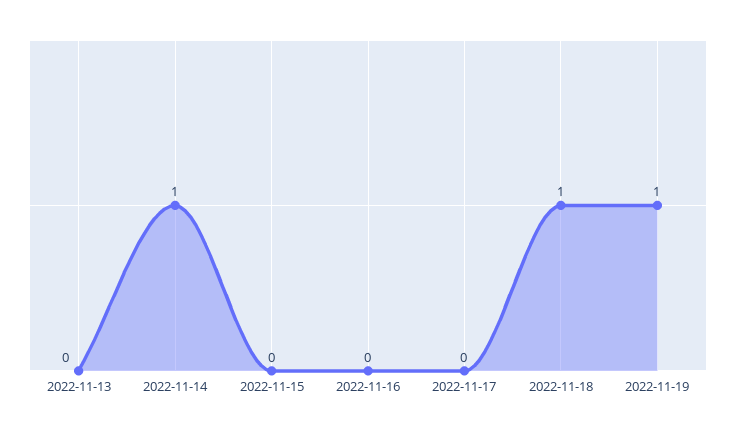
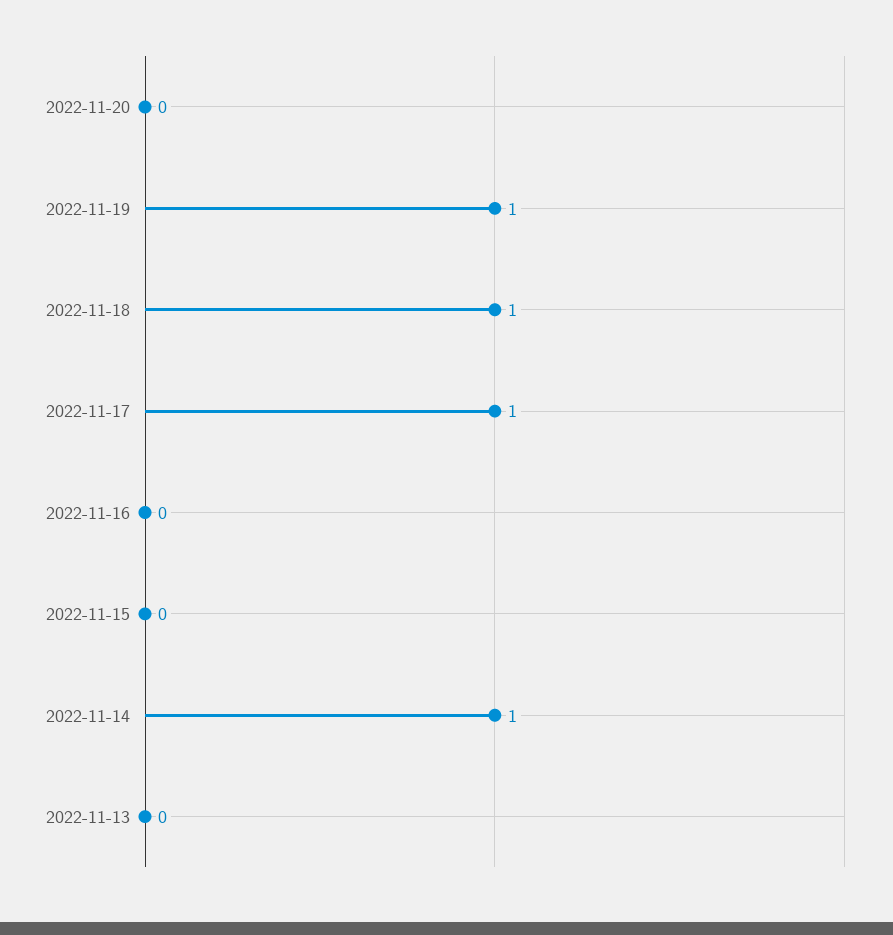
2022-11-17: 0 -> 1
2022-11-20: none -> 0

